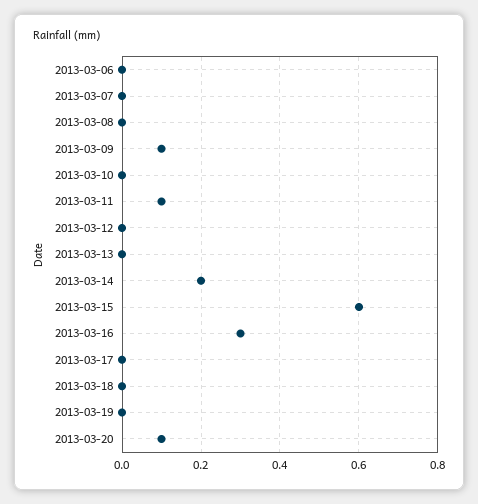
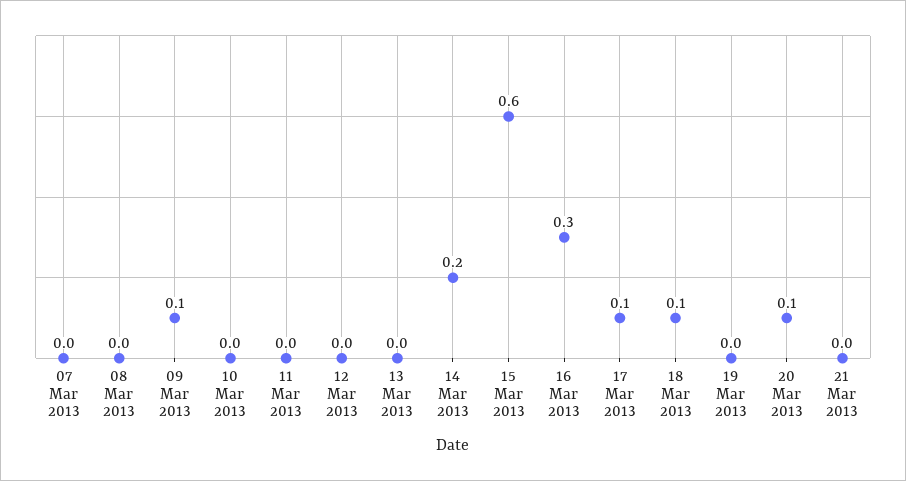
2013-03-06: 0 -> none
2013-03-11: 0.1 -> 0
2013-03-17: 0 -> 0.1
2013-03-18: 0 -> 0.1
21 Mar 2013: none -> 0

